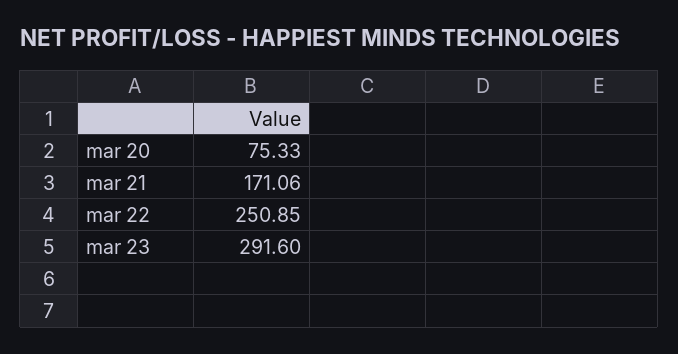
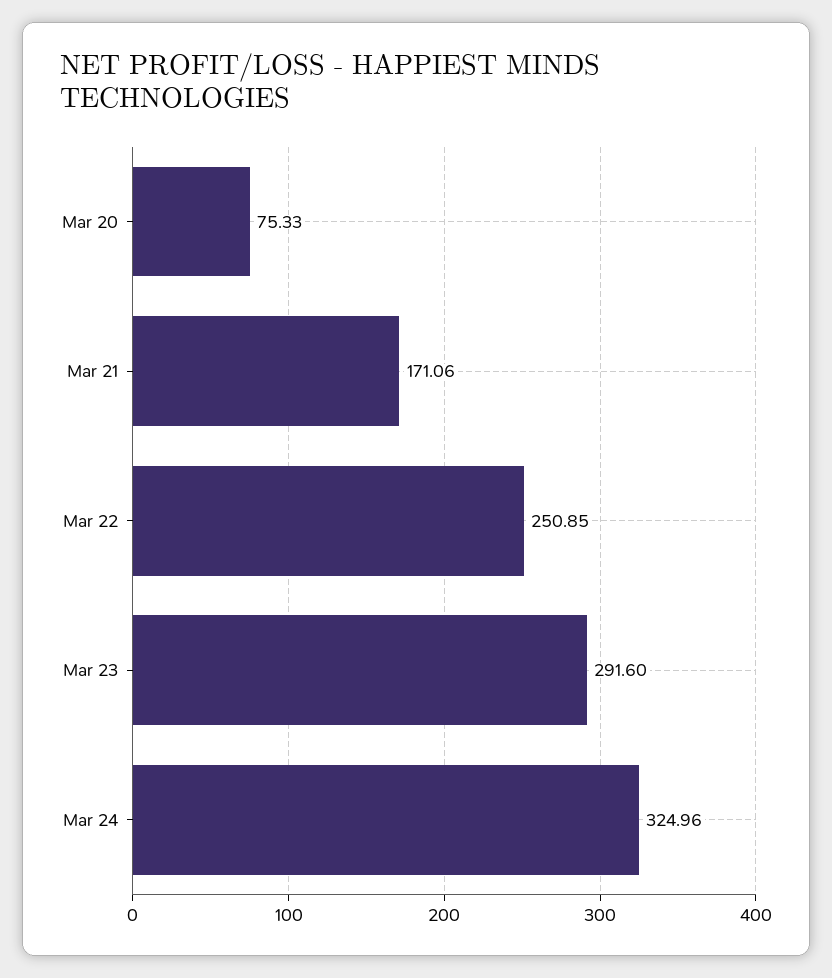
Mar 24: none -> 324.96

